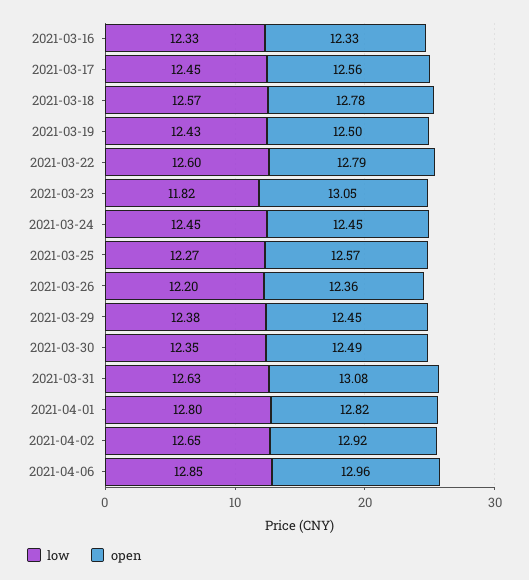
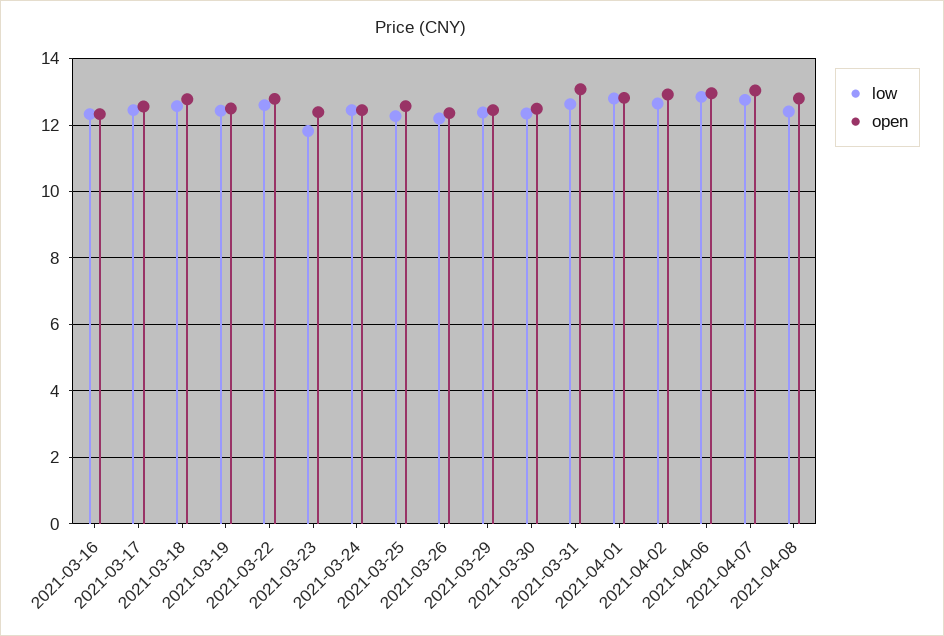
open, 2021-03-23: 13.05 -> 12.4
low, 2021-04-07: none -> 12.8
open, 2021-04-07: none -> 13
low, 2021-04-08: none -> 12.4
open, 2021-04-08: none -> 12.8

